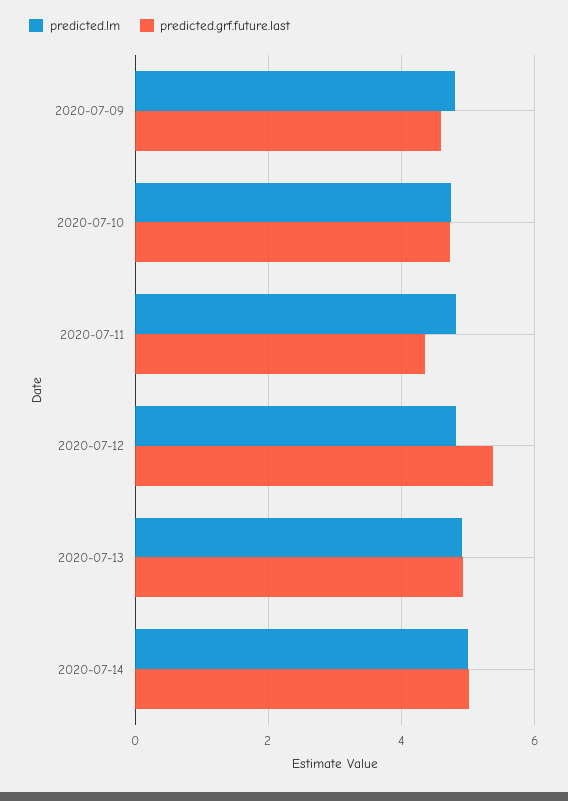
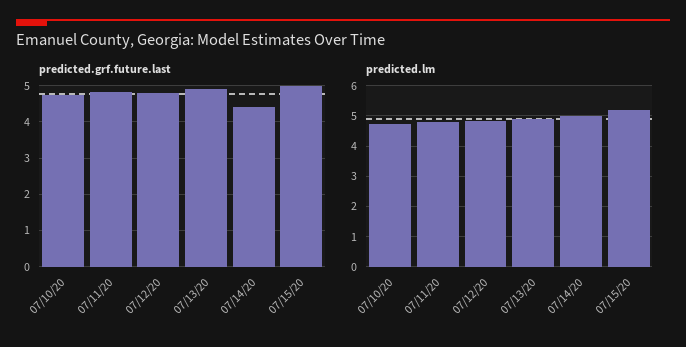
predicted.lm, 2020-07-09: 4.8 -> none
predicted.grf.future.last, 2020-07-09: 4.6 -> none
predicted.grf.future.last, 2020-07-11: 4.4 -> 4.8
predicted.grf.future.last, 2020-07-12: 5.4 -> 4.8
predicted.grf.future.last, 2020-07-14: 5 -> 4.4
predicted.grf.future.last, 07/15/20: none -> 5
predicted.lm, 07/15/20: none -> 5.2

